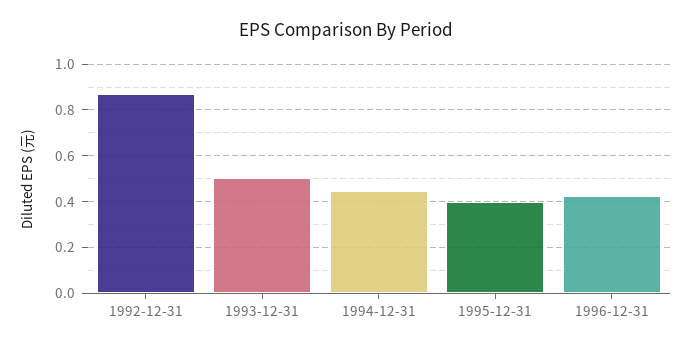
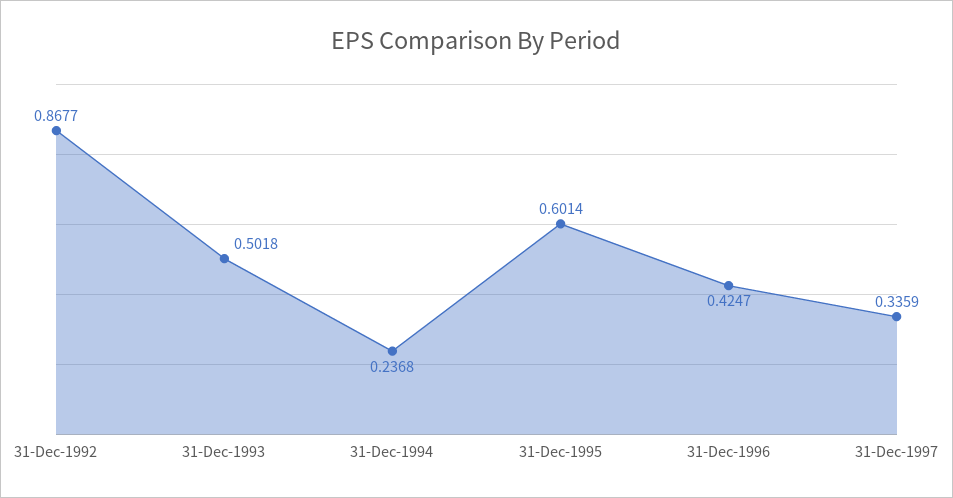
1994-12-31: 0.45 -> 0.2368
1995-12-31: 0.4 -> 0.6014
31-Dec-1997: none -> 0.3359

